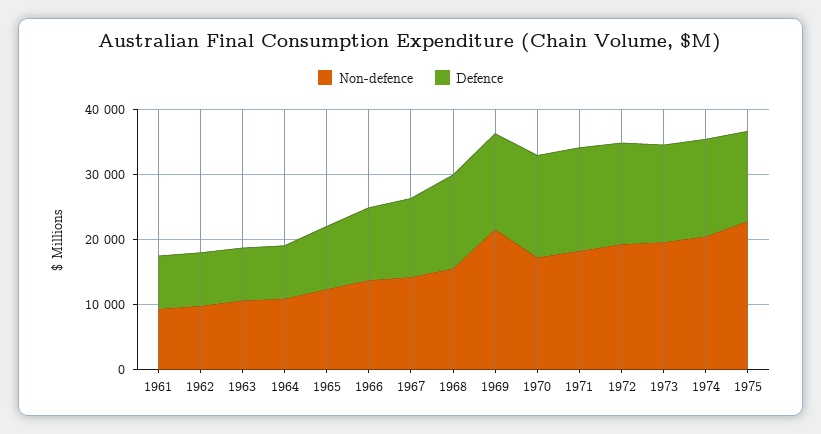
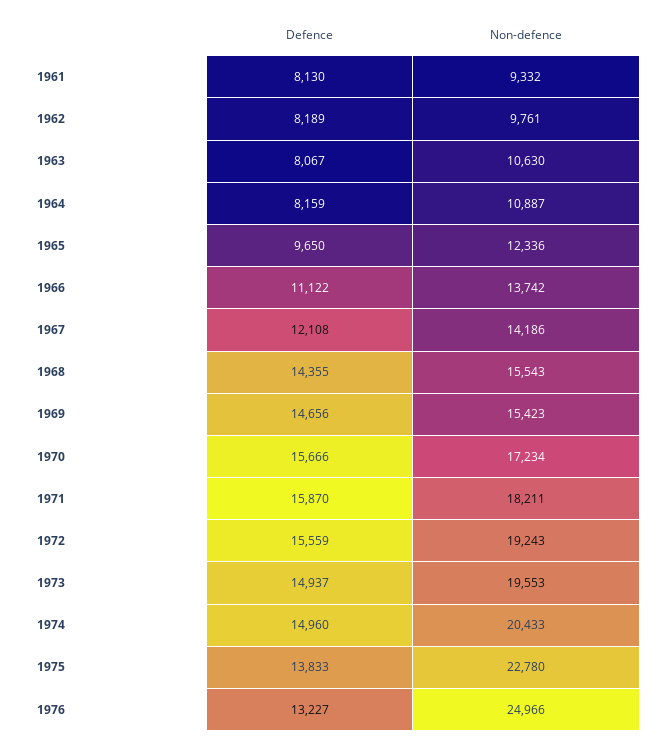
Non-defence, 1969: 22000 -> 15423
Defence, 1976: none -> 13227
Non-defence, 1976: none -> 24966

